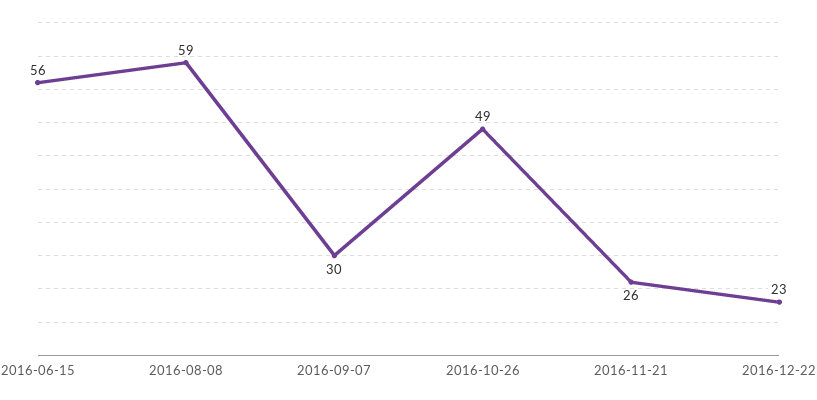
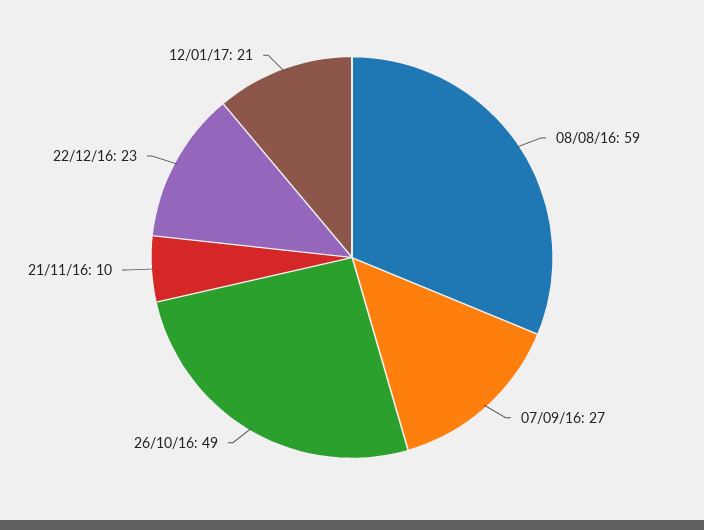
2016-06-15: 56 -> none
2016-09-07: 30 -> 27
2016-11-21: 26 -> 10
12/01/17: none -> 21

